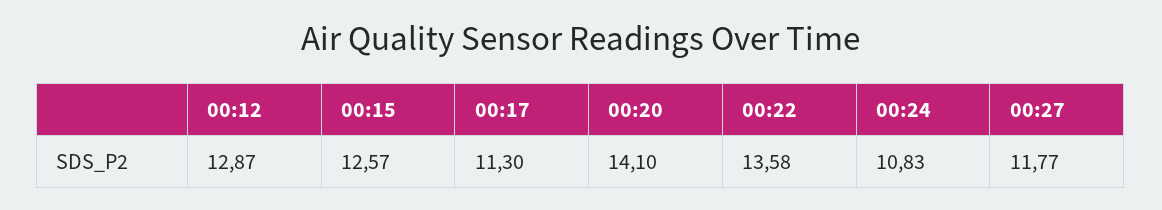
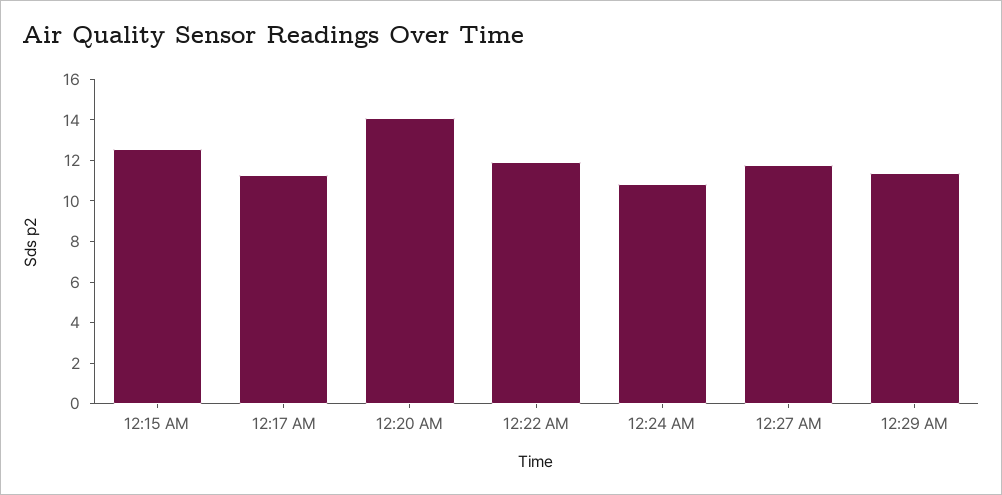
00:12: 12.87 -> none
00:22: 13.58 -> 12
12:29 AM: none -> 11.5

